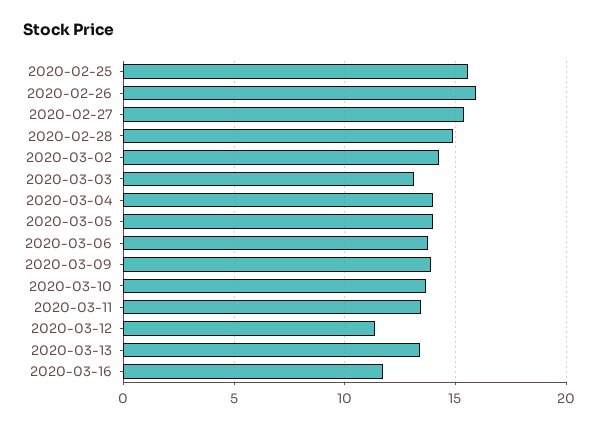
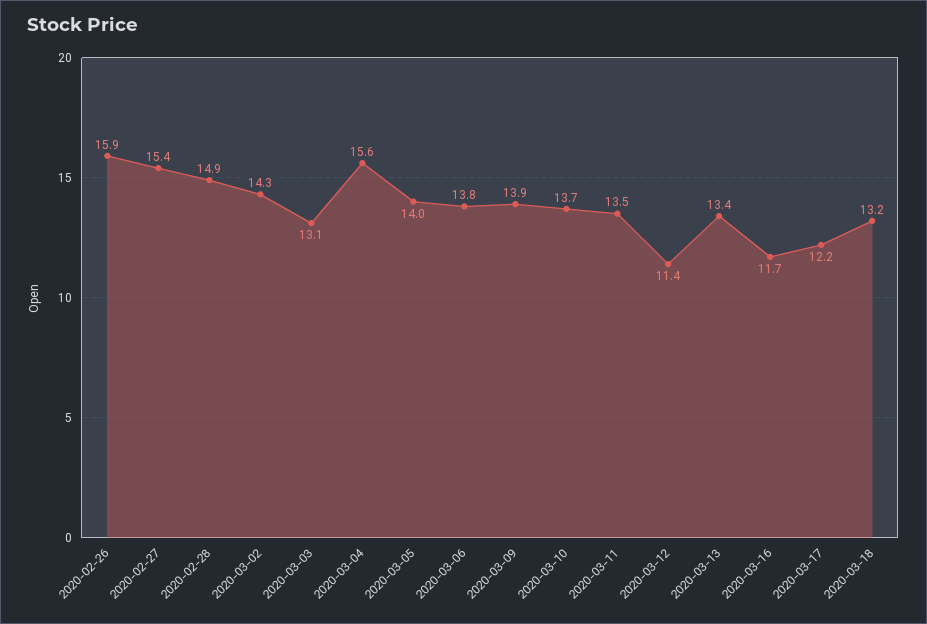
2020-02-25: 15.5 -> none
2020-03-04: 14 -> 15.6
2020-03-17: none -> 12.2
2020-03-18: none -> 13.2

